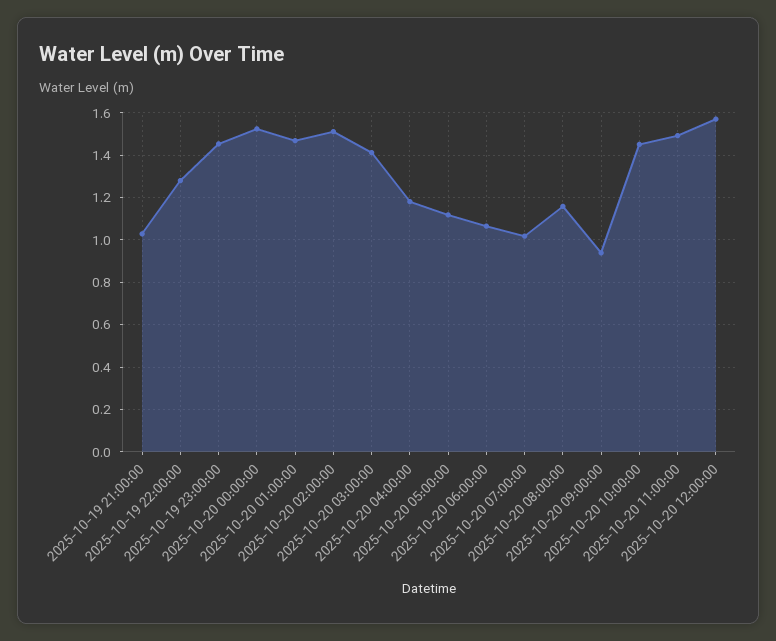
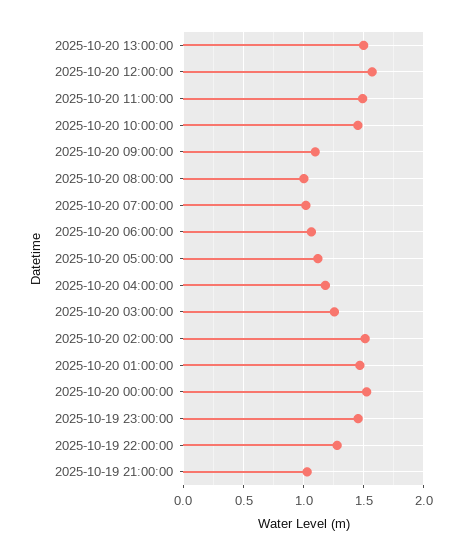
2025-10-20 03:00:00: 1.4 -> 1.25
2025-10-20 08:00:00: 1.15 -> 1
2025-10-20 09:00:00: 0.95 -> 1.1
2025-10-20 13:00:00: none -> 1.5

